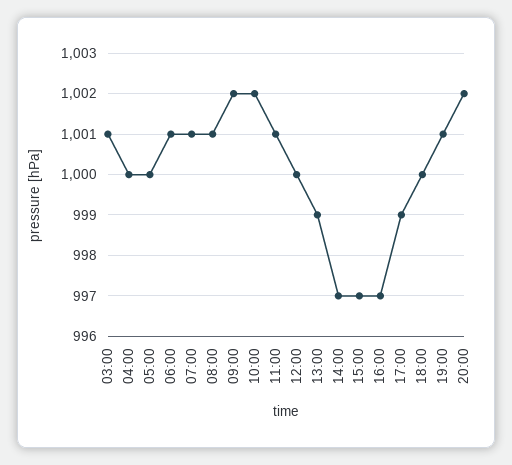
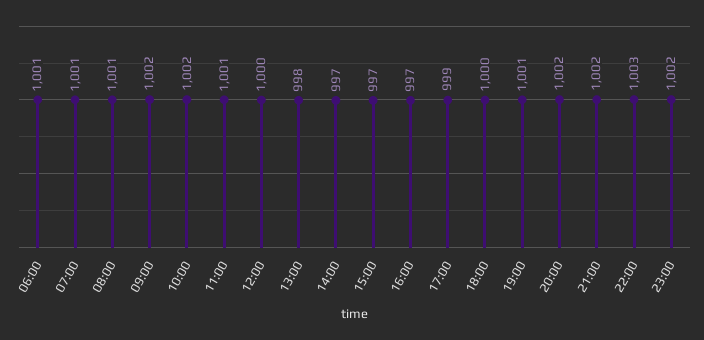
03:00: 1001 -> none
04:00: 1000 -> none
05:00: 1000 -> none
13:00: 999 -> 998
21:00: none -> 1002
22:00: none -> 1003
23:00: none -> 1002

